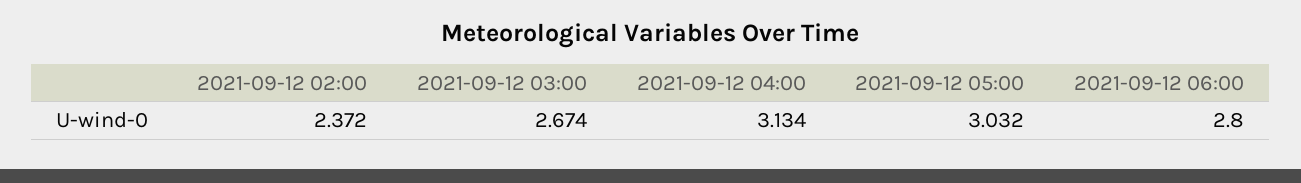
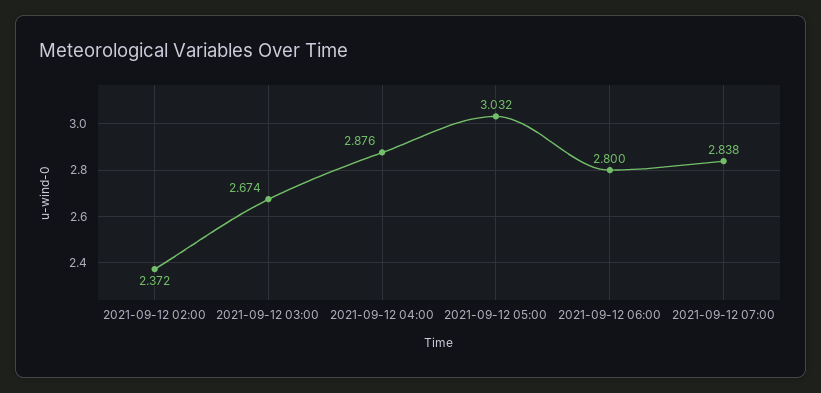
2021-09-12 04:00: 3.134 -> 2.876
2021-09-12 07:00: none -> 2.838

